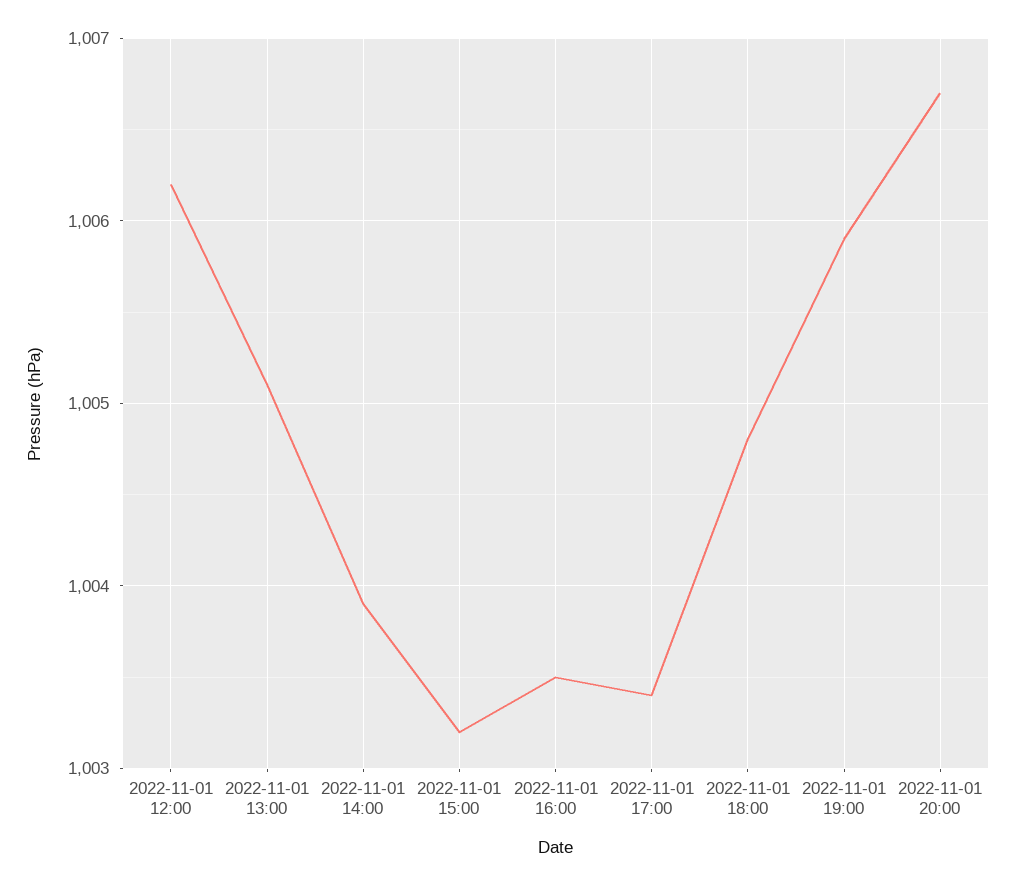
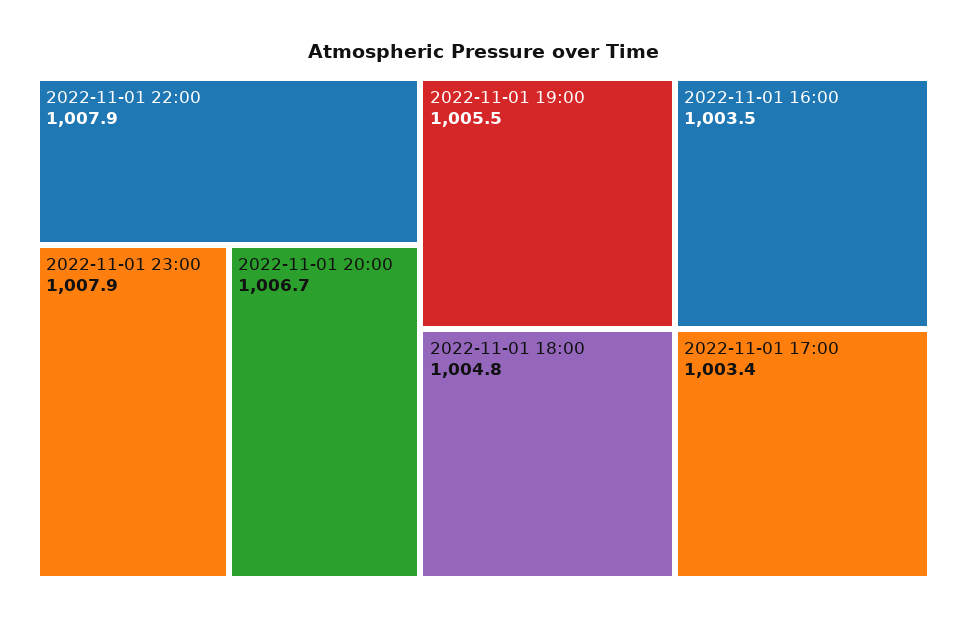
2022-11-01 12:00: 1006.2 -> none
2022-11-01 13:00: 1005.1 -> none
2022-11-01 14:00: 1003.9 -> none
2022-11-01 15:00: 1003.2 -> none
2022-11-01 19:00: 1005.9 -> 1005.5
2022-11-01 22:00: none -> 1007.9
2022-11-01 23:00: none -> 1007.9

